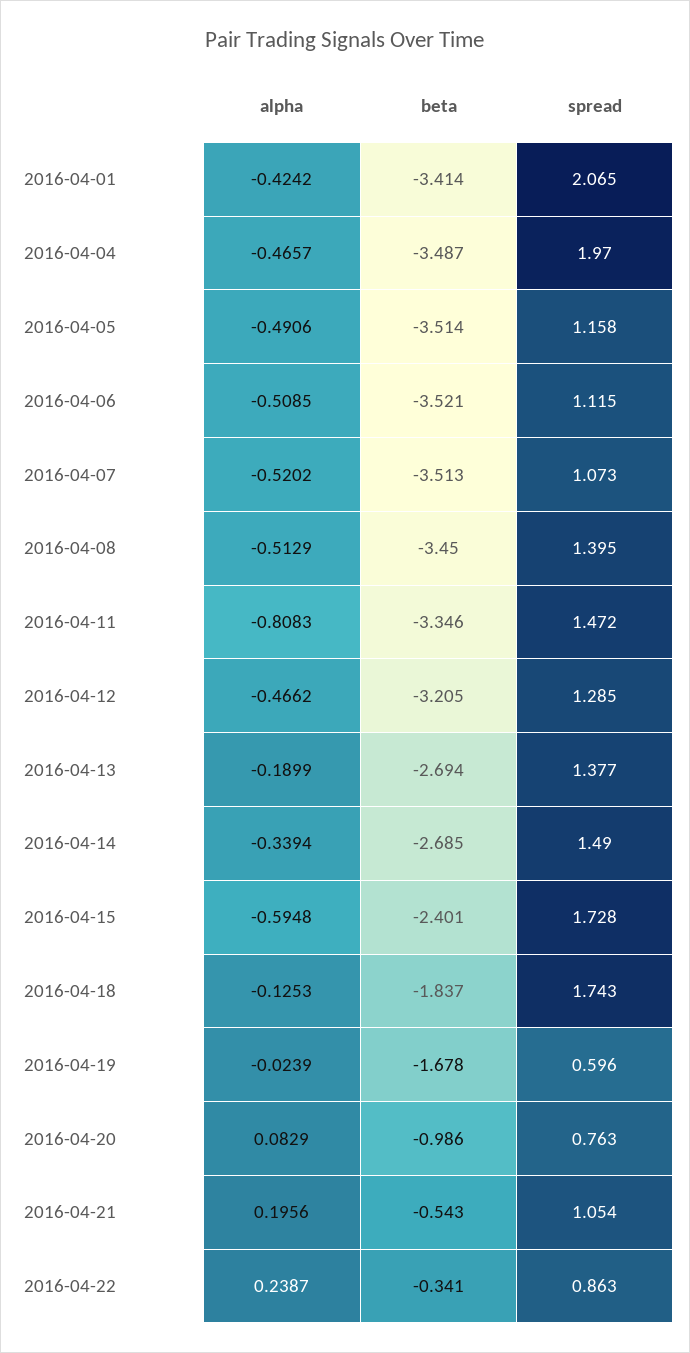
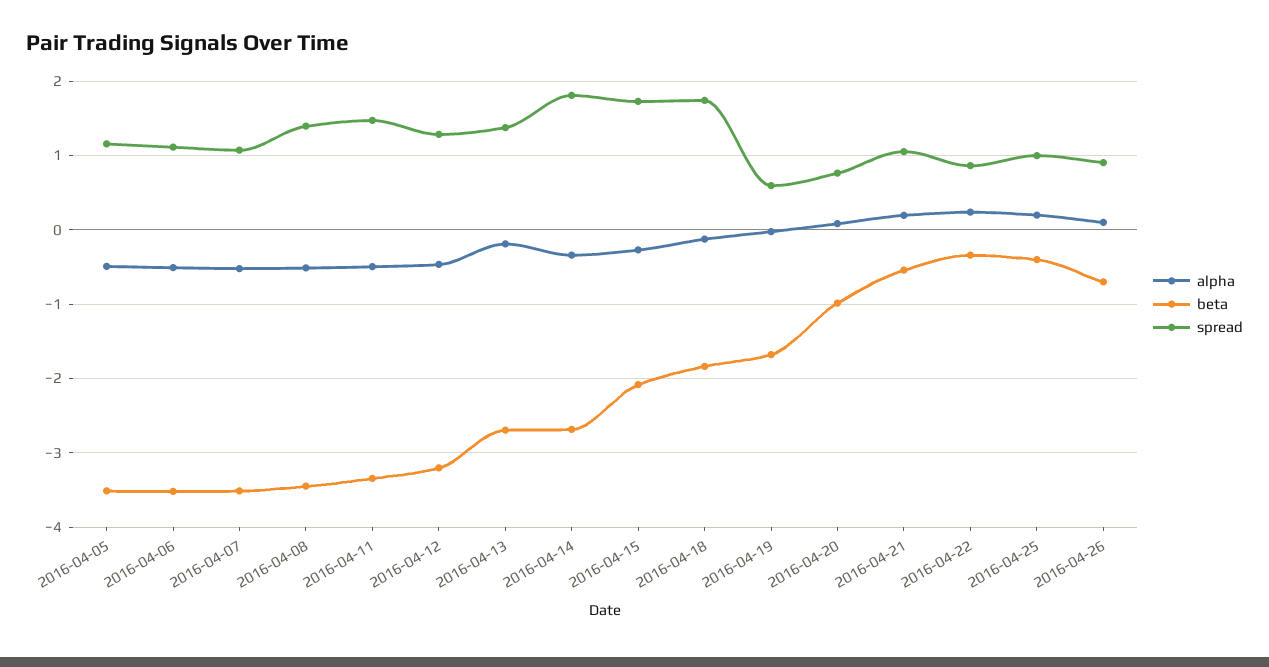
alpha, 2016-04-01: -0.4242 -> none
beta, 2016-04-01: -3.414 -> none
spread, 2016-04-01: 2.065 -> none
alpha, 2016-04-04: -0.4657 -> none
beta, 2016-04-04: -3.487 -> none
spread, 2016-04-04: 1.97 -> none
alpha, 2016-04-11: -0.8083 -> -0.5
spread, 2016-04-14: 1.49 -> 1.8
alpha, 2016-04-15: -0.5948 -> -0.3
beta, 2016-04-15: -2.401 -> -2.1
alpha, 2016-04-25: none -> 0.2
beta, 2016-04-25: none -> -0.4
spread, 2016-04-25: none -> 1
alpha, 2016-04-26: none -> 0.1
beta, 2016-04-26: none -> -0.7
spread, 2016-04-26: none -> 0.9

